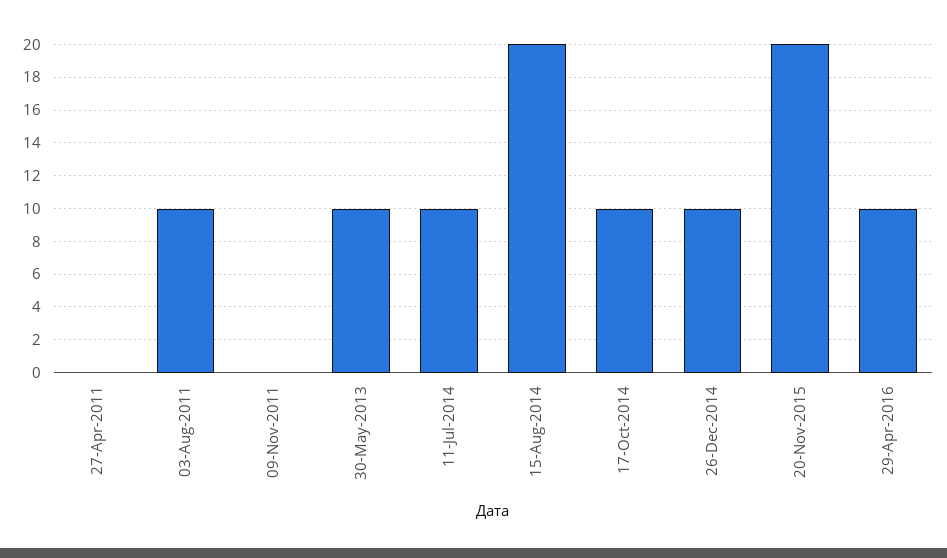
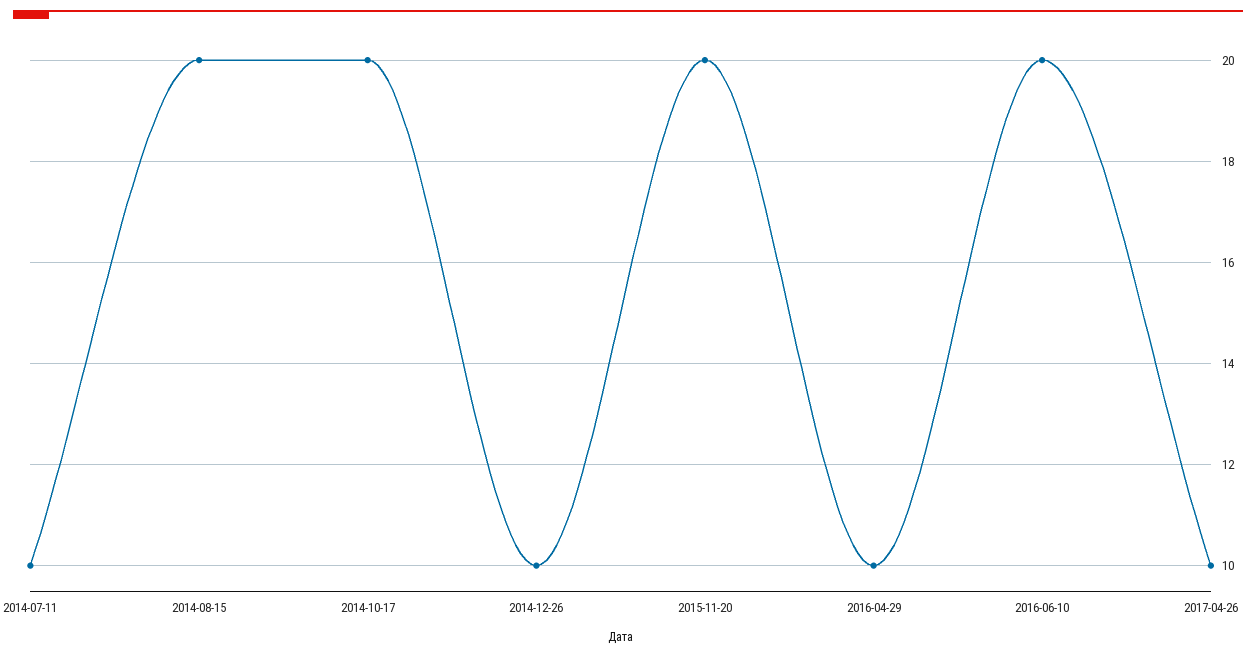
27-Apr-2011: 0 -> none
03-Aug-2011: 10 -> none
09-Nov-2011: 0 -> none
30-May-2013: 10 -> none
17-Oct-2014: 10 -> 20
2016-06-10: none -> 20
2017-04-26: none -> 10

